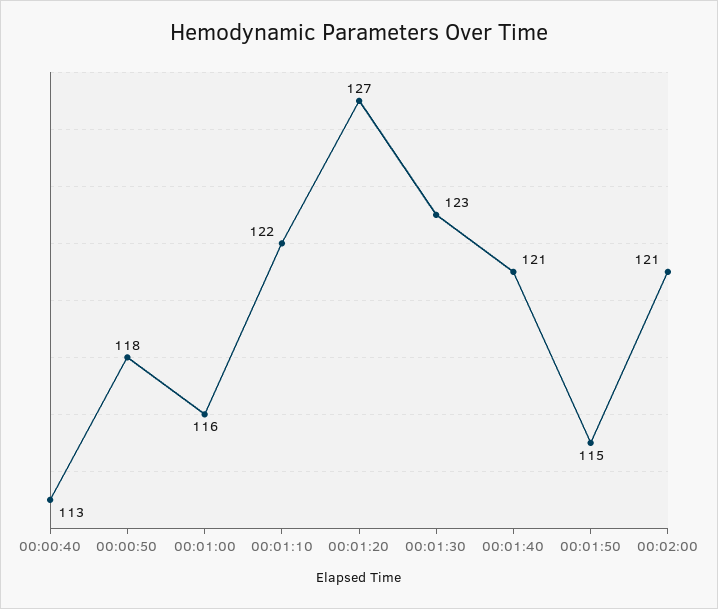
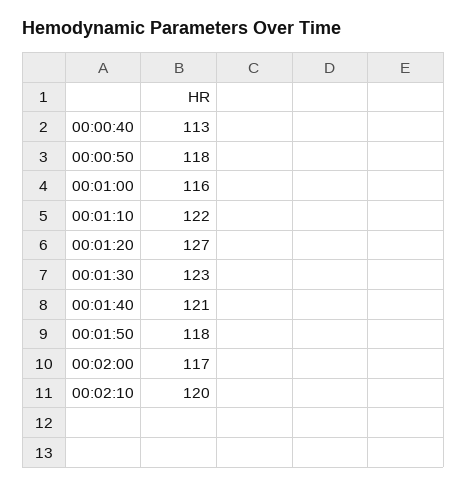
00:01:50: 115 -> 118
00:02:00: 121 -> 117
00:02:10: none -> 120

